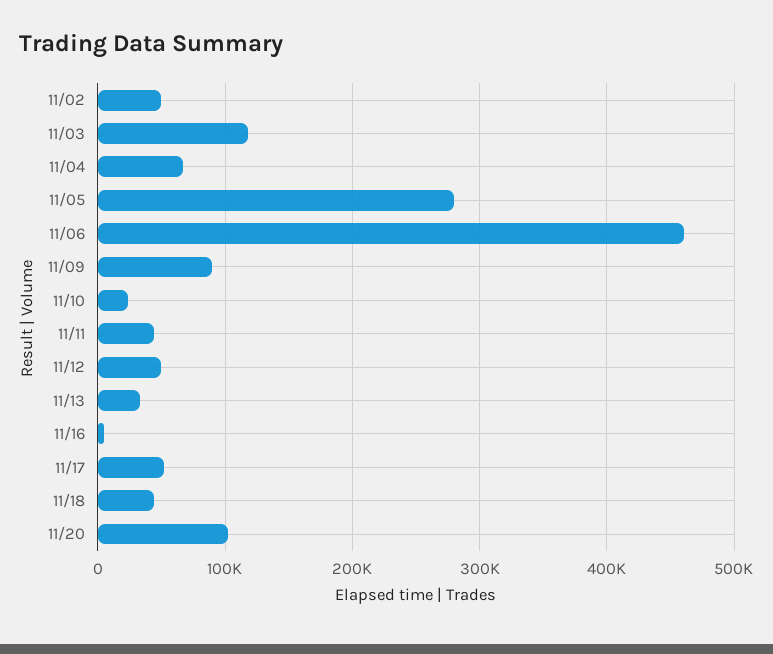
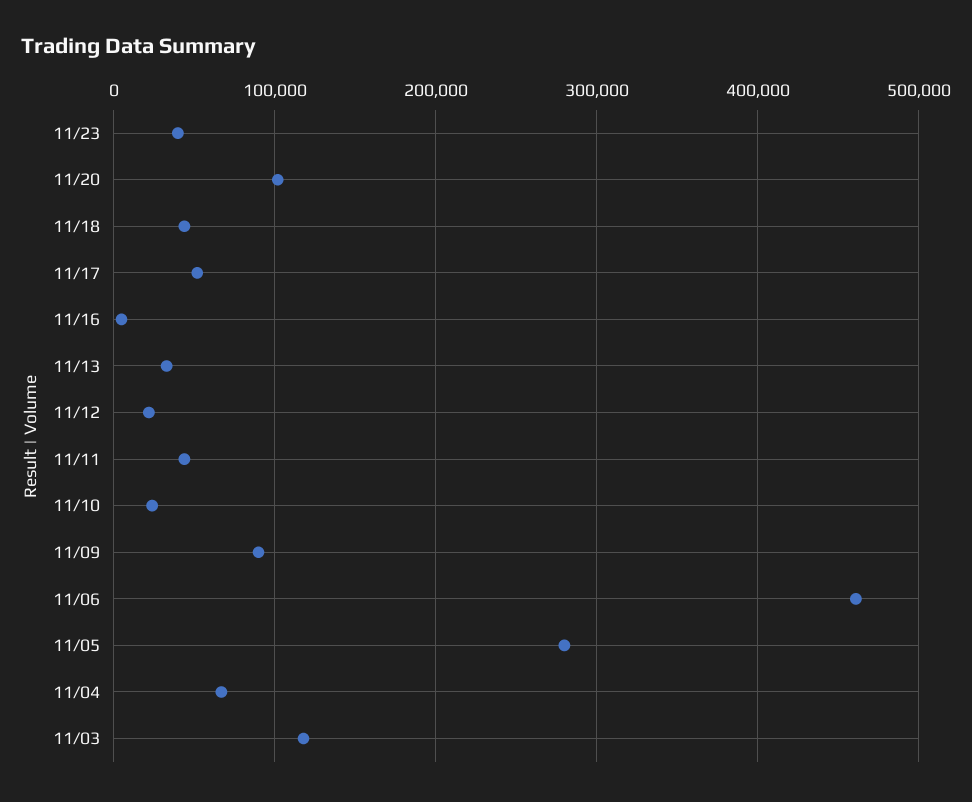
11/02: 50000 -> none
11/12: 50000 -> 20000
11/23: none -> 40000

